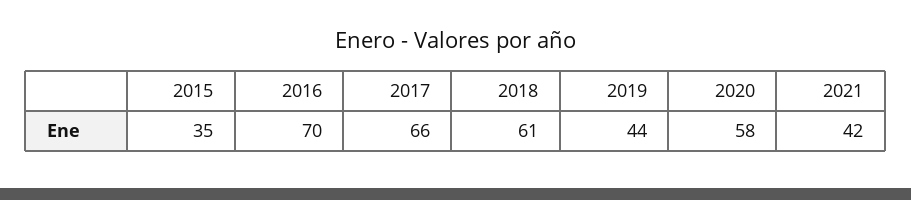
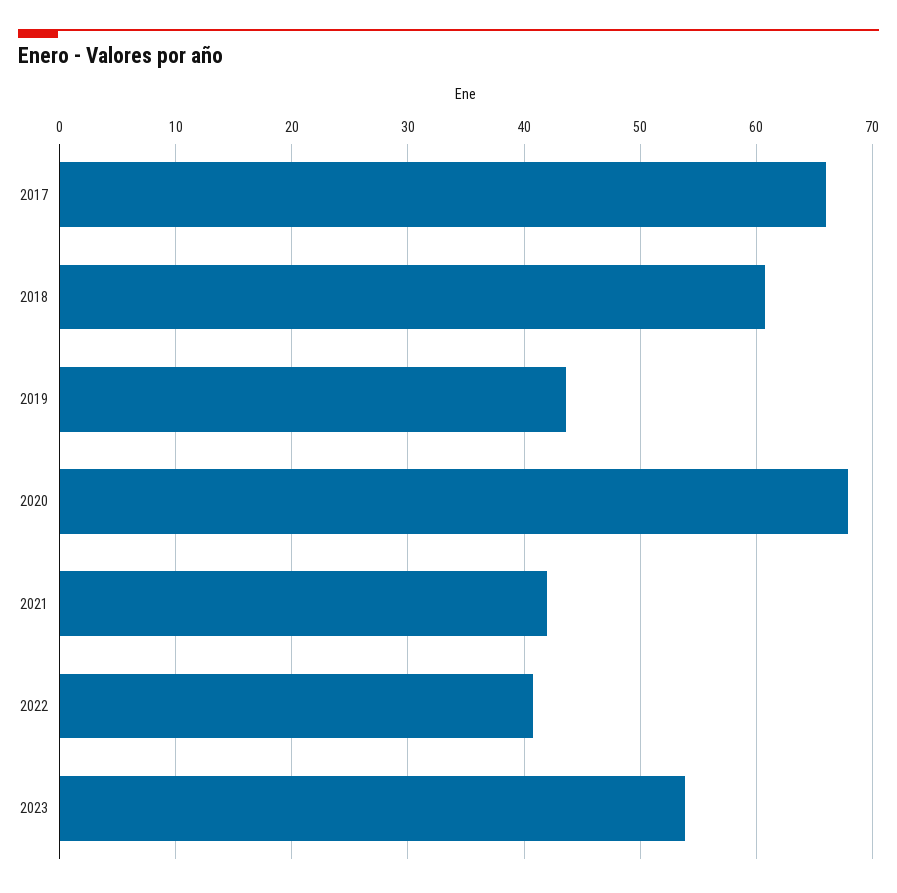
2015: 35 -> none
2016: 70 -> none
2020: 58 -> 68
2022: none -> 41
2023: none -> 54

